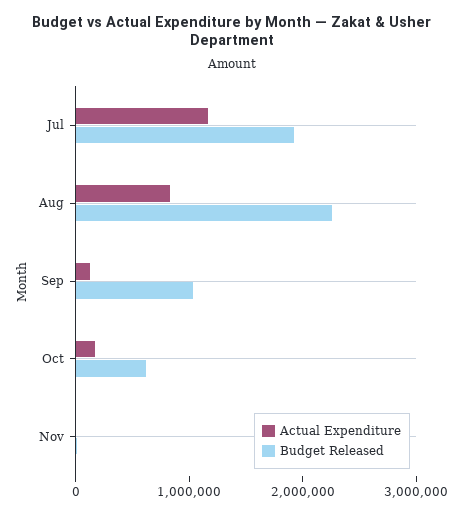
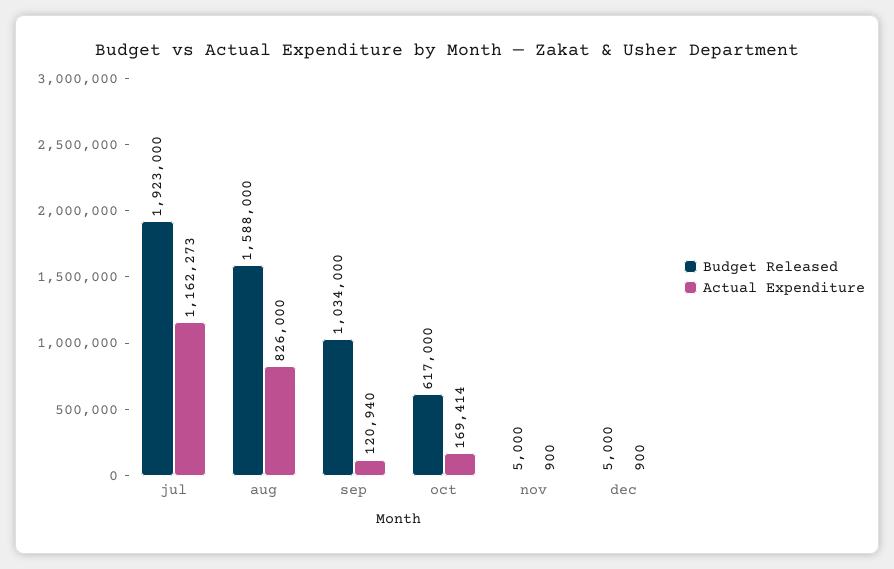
Budget Released, Aug: 2200000 -> 1588000
Budget Released, dec: none -> 5000
Actual Expenditure, dec: none -> 900

